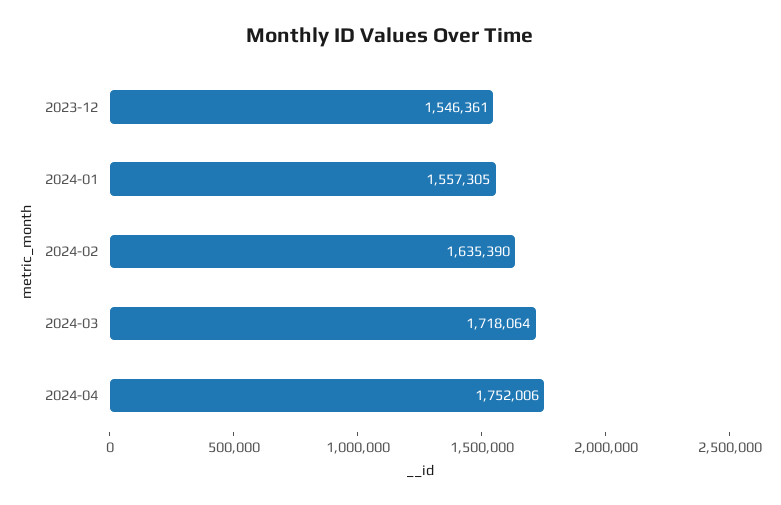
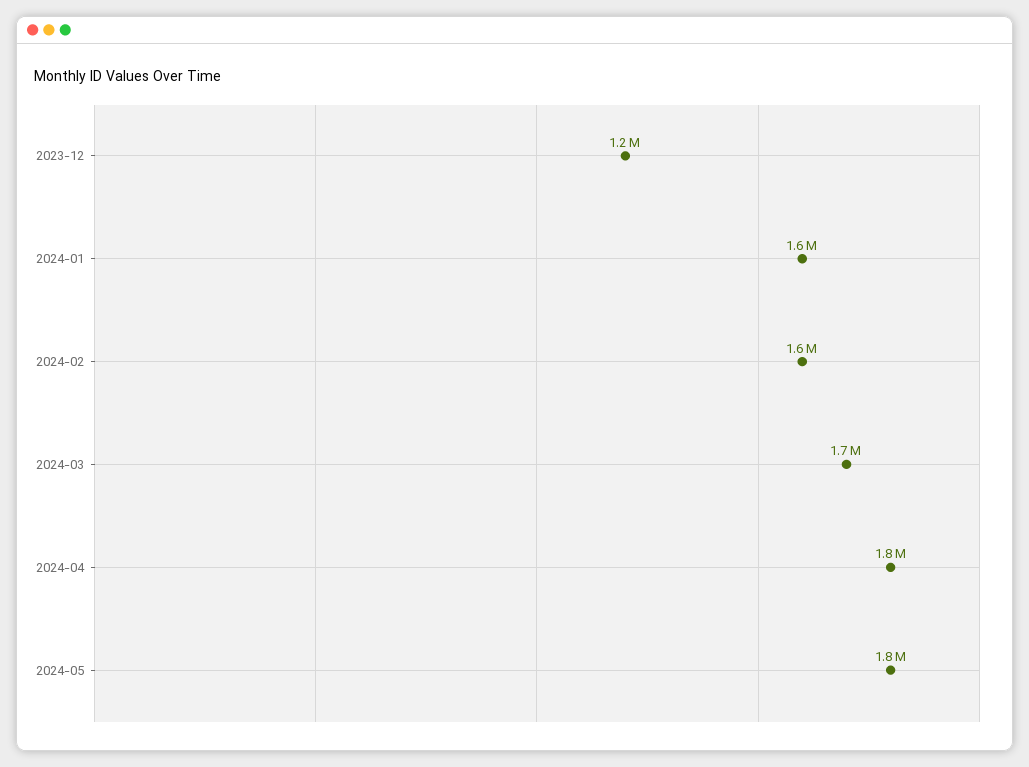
2023-12: 1546361 -> 1200000
2024-05: none -> 1800000

